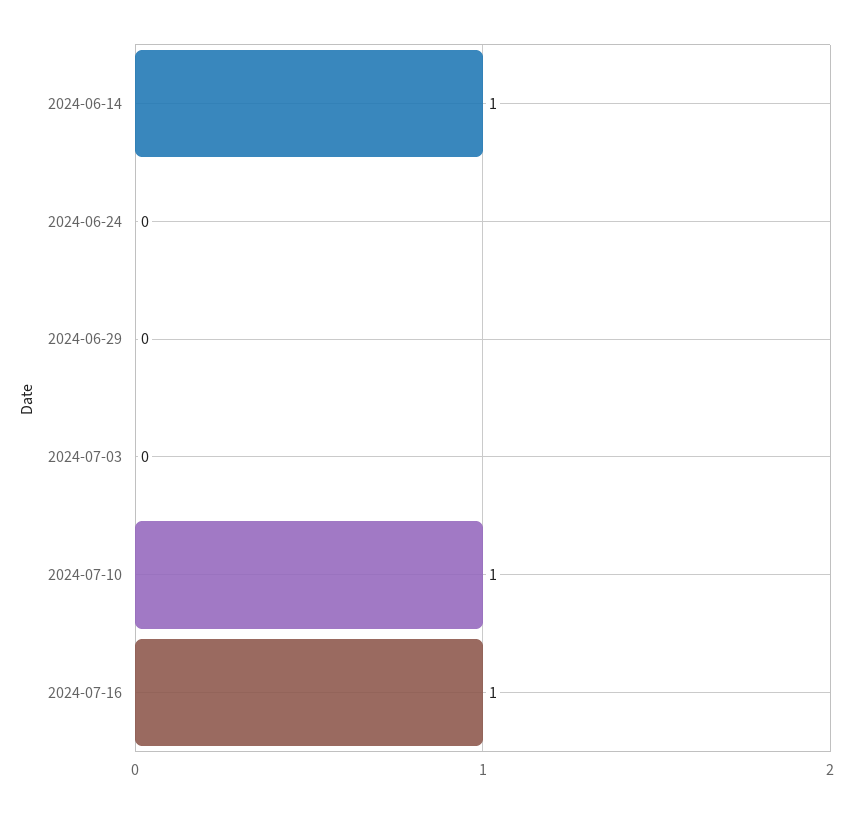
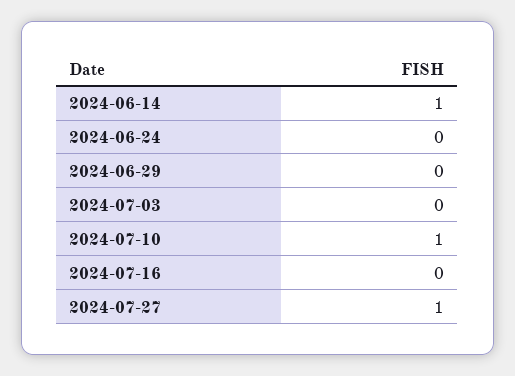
2024-07-16: 1 -> 0
2024-07-27: none -> 1

